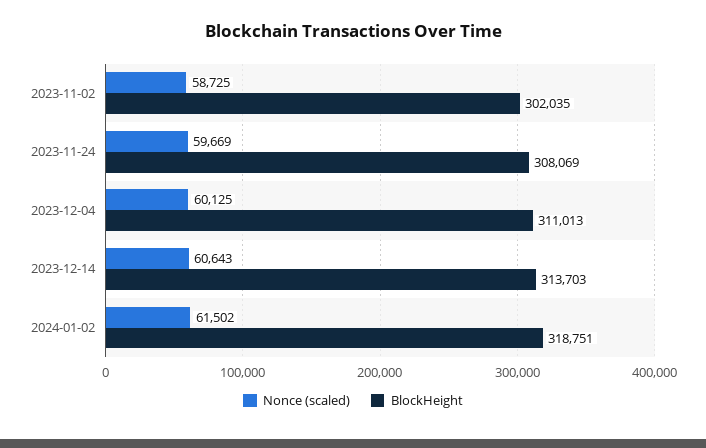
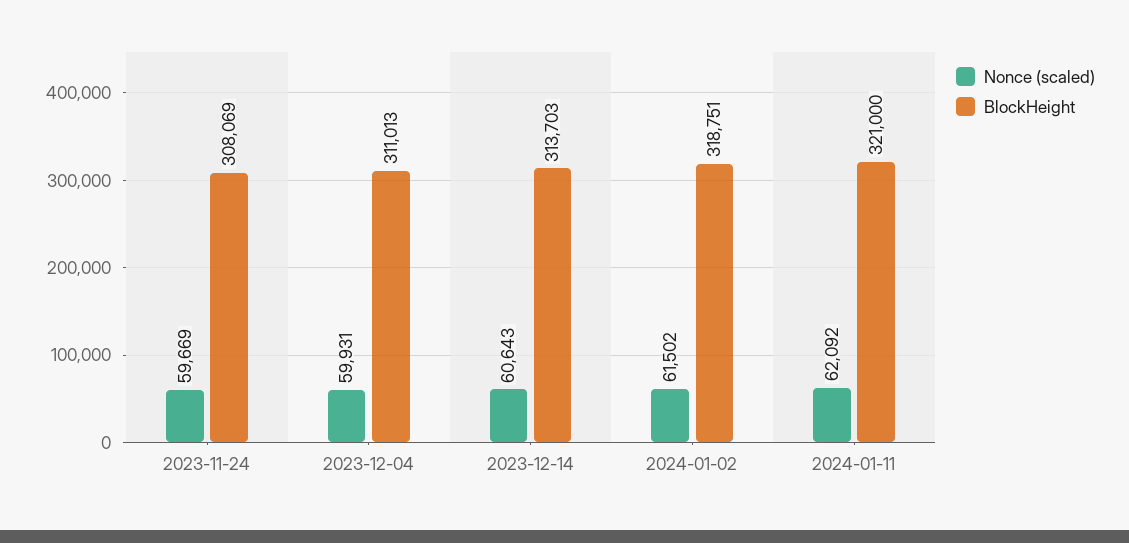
Nonce (scaled), 2023-11-02: 58725 -> none
BlockHeight, 2023-11-02: 302035 -> none
Nonce (scaled), 2023-12-04: 60125 -> 59931
Nonce (scaled), 2024-01-11: none -> 62092
BlockHeight, 2024-01-11: none -> 321000

